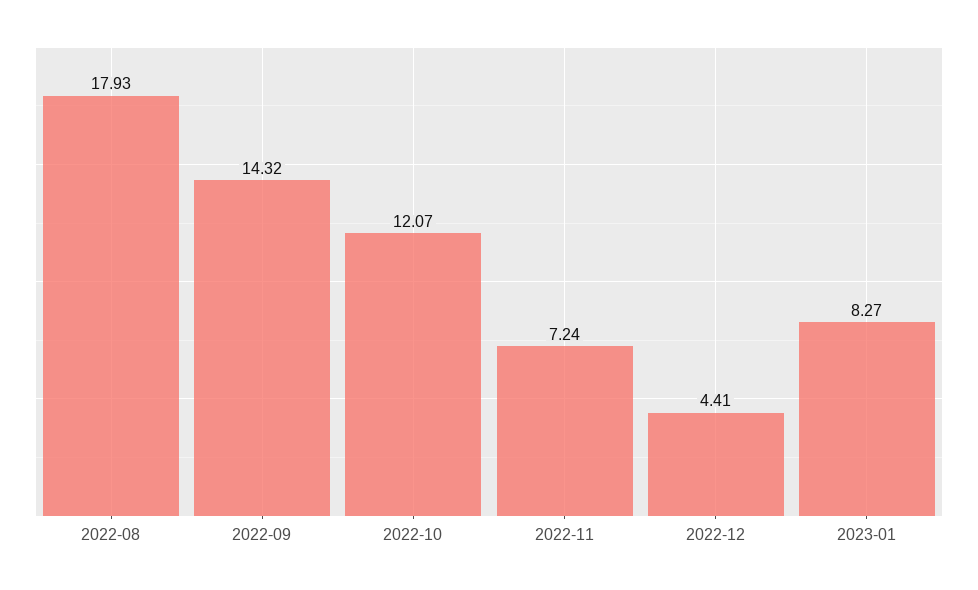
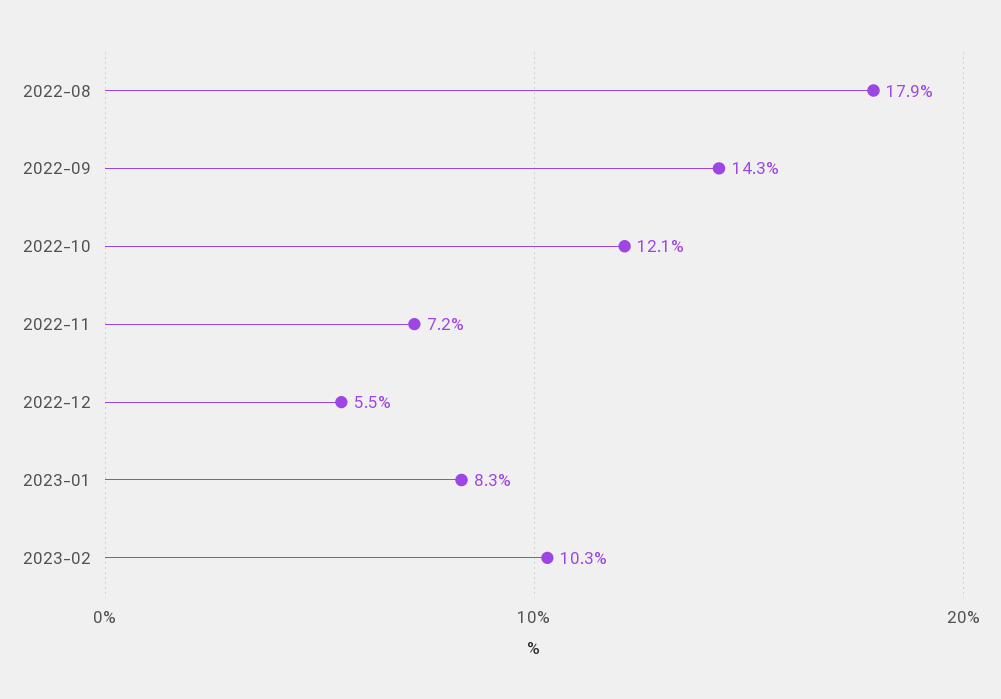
2022-12: 4.41 -> 5.5
2023-02: none -> 10.3

